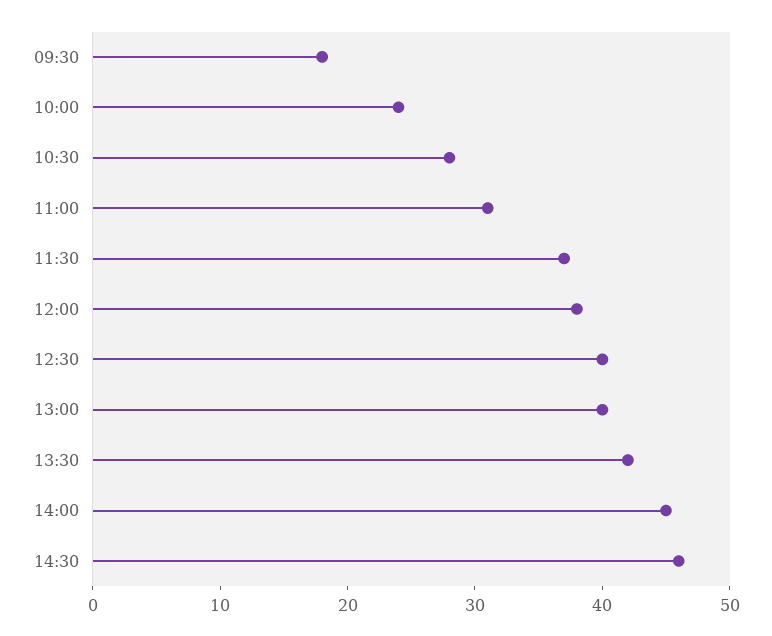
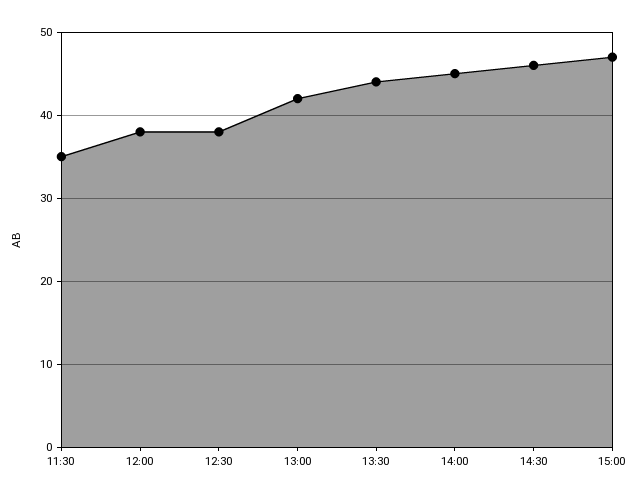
09:30: 18 -> none
10:00: 24 -> none
10:30: 28 -> none
11:00: 31 -> none
11:30: 37 -> 35
12:30: 40 -> 38
13:00: 40 -> 42
13:30: 42 -> 44
15:00: none -> 47

